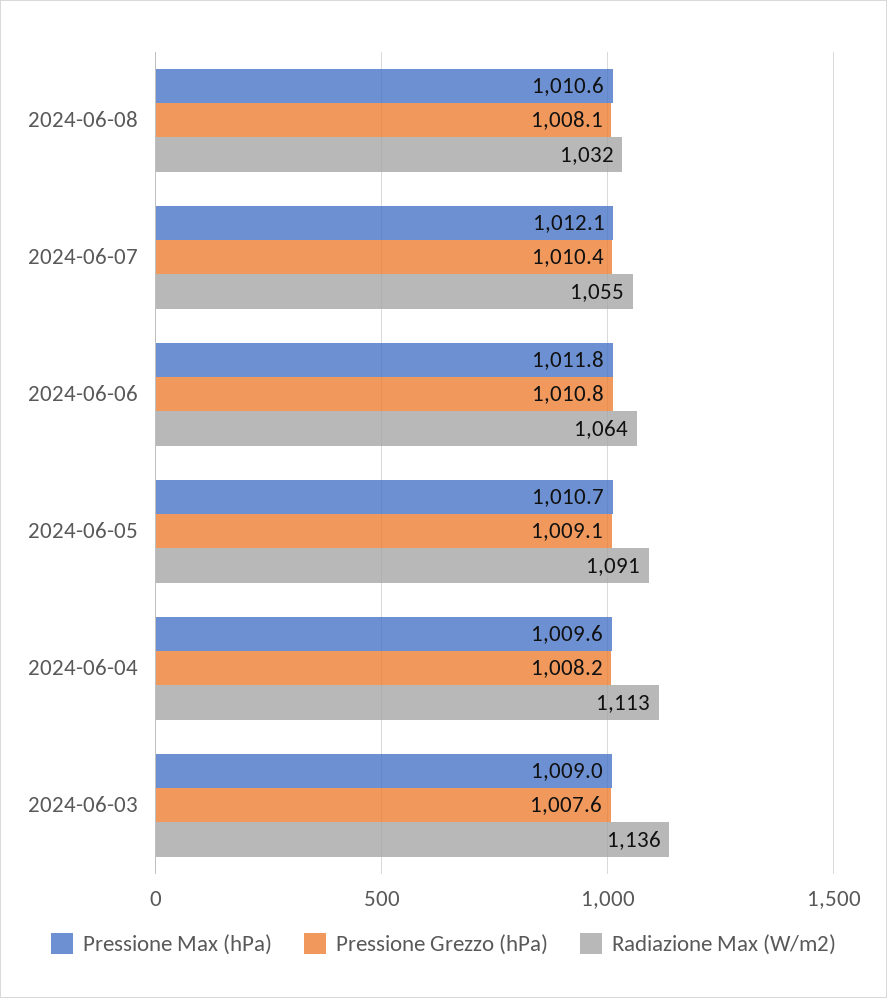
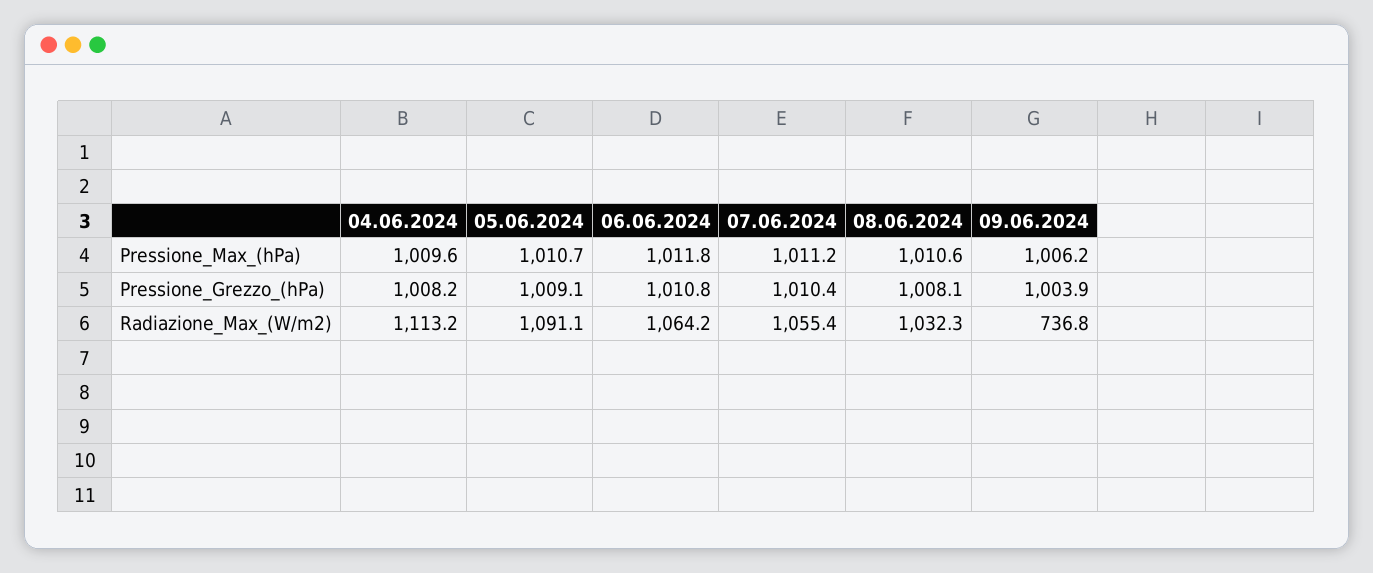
Pressione Max (hPa), 2024-06-07: 1012.1 -> 1011.2
Pressione Max (hPa), 2024-06-03: 1009 -> none
Pressione Grezzo (hPa), 2024-06-03: 1007.6 -> none
Radiazione Max (W/m2), 2024-06-03: 1136 -> none
Pressione Max (hPa), 09.06.2024: none -> 1006.2
Pressione Grezzo (hPa), 09.06.2024: none -> 1003.9
Radiazione Max (W/m2), 09.06.2024: none -> 736.8

